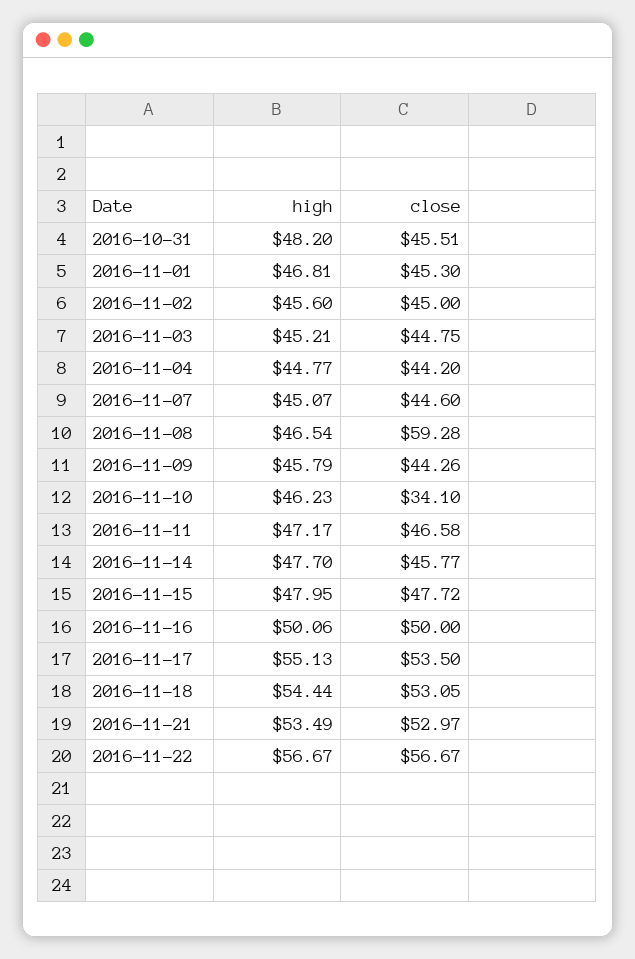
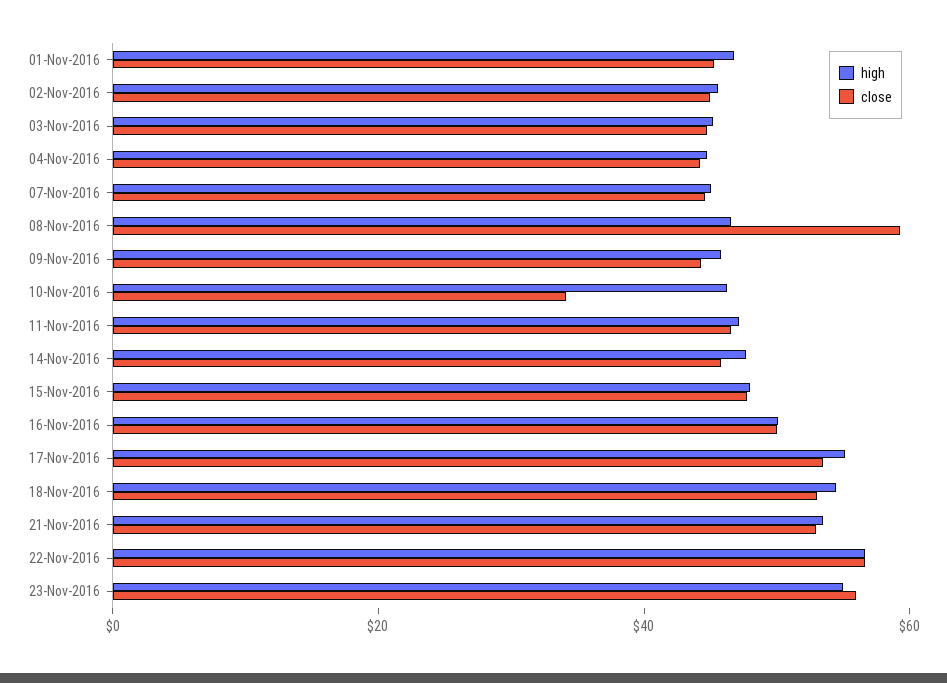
high, 2016-10-31: 48.2 -> none
close, 2016-10-31: 45.51 -> none
high, 23-Nov-2016: none -> 55
close, 23-Nov-2016: none -> 55

